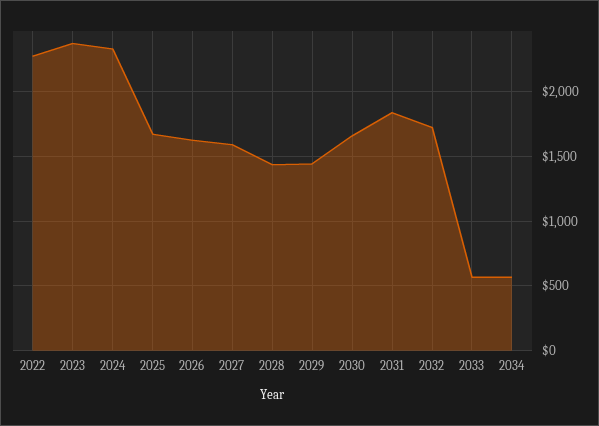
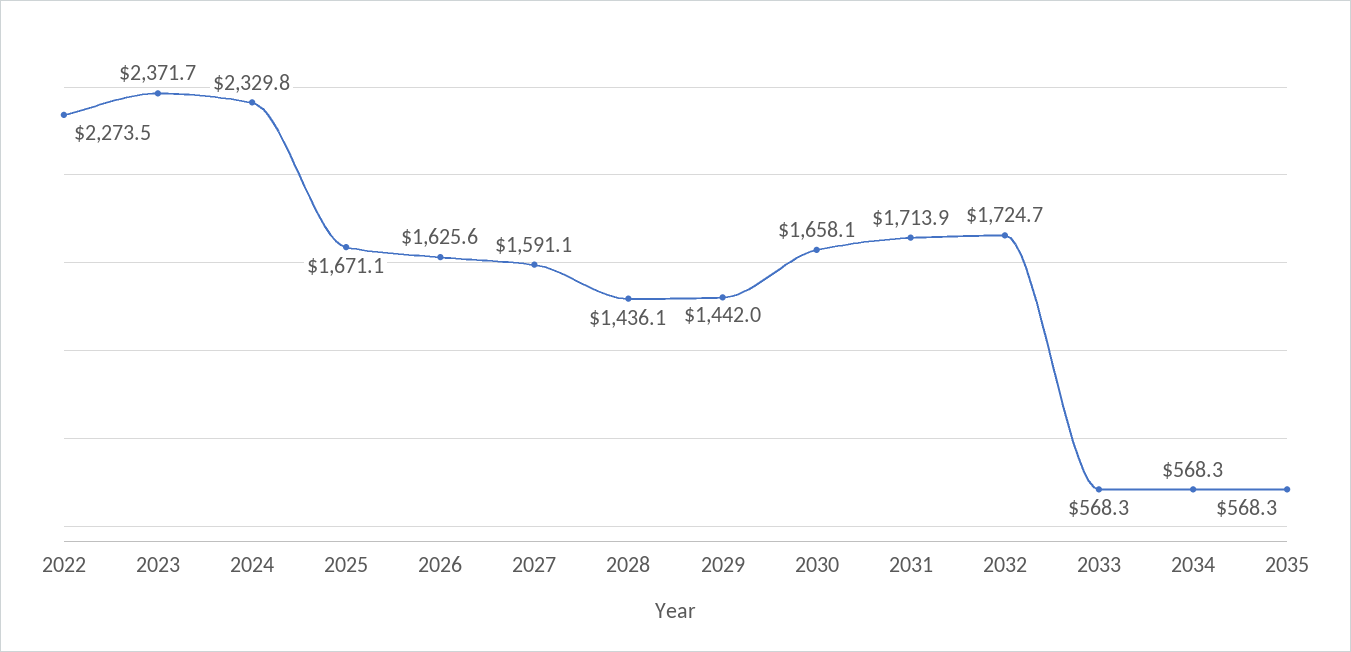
2031: 1850 -> 1713.9
2035: none -> 568.3

